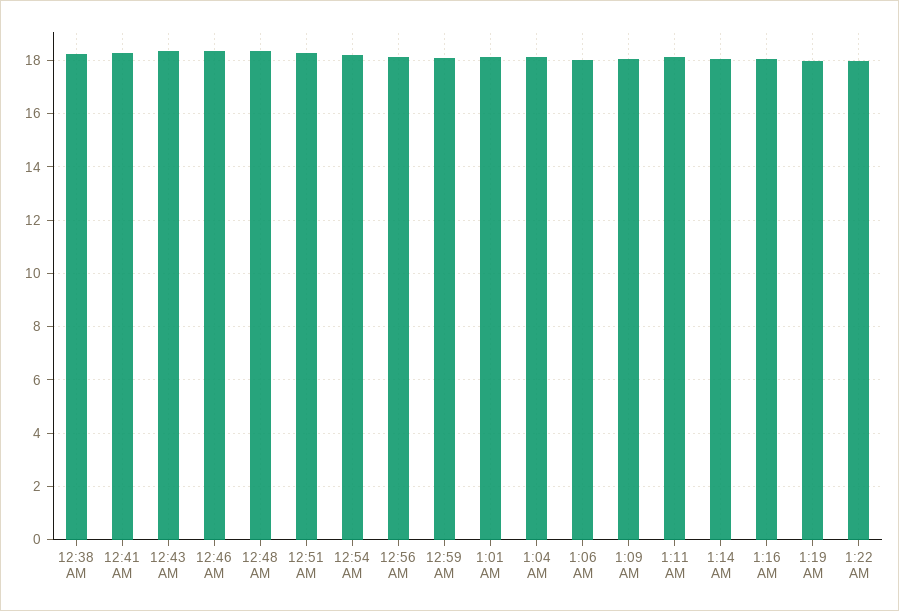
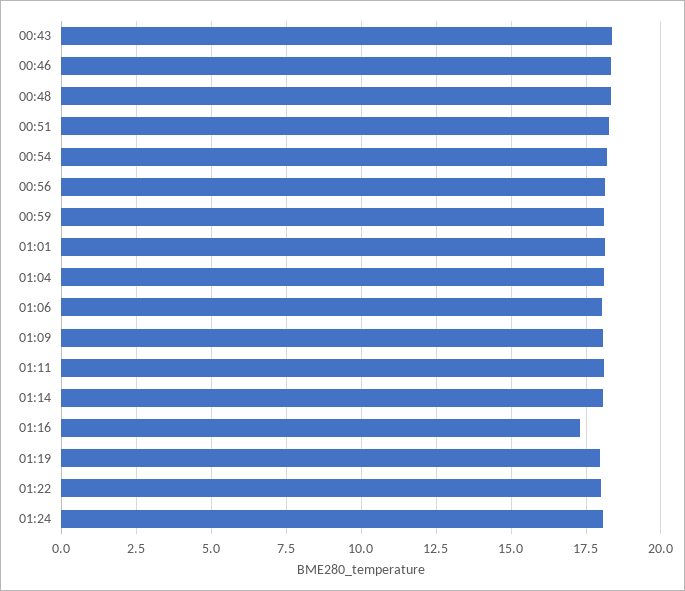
12:38 AM: 18.25 -> none
12:41 AM: 18.25 -> none
1:16 AM: 18 -> 17.25
01:24: none -> 18

